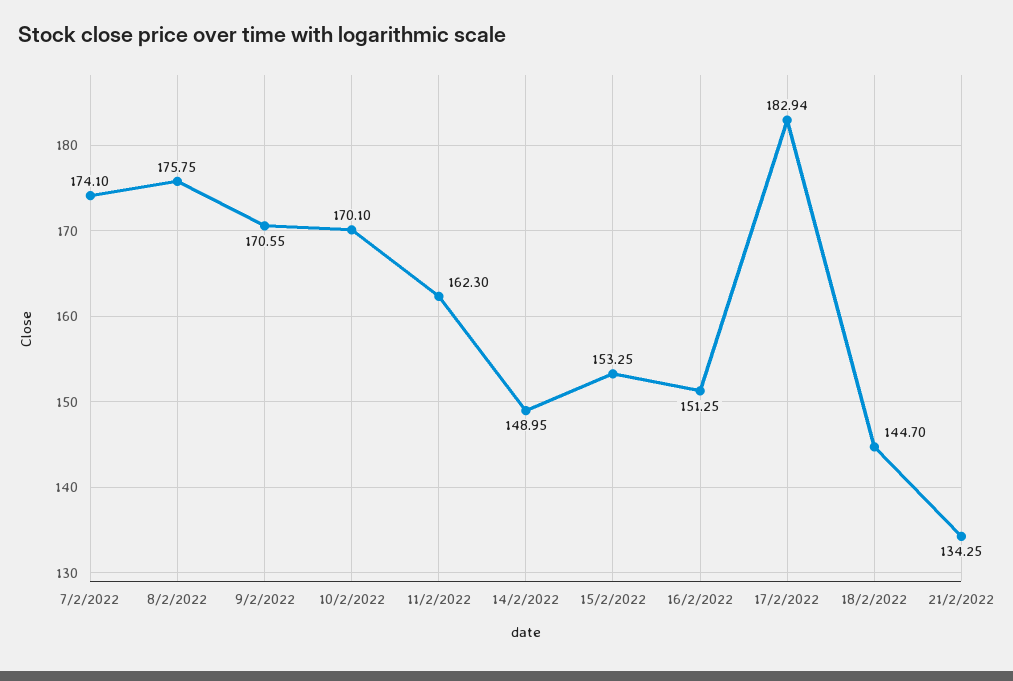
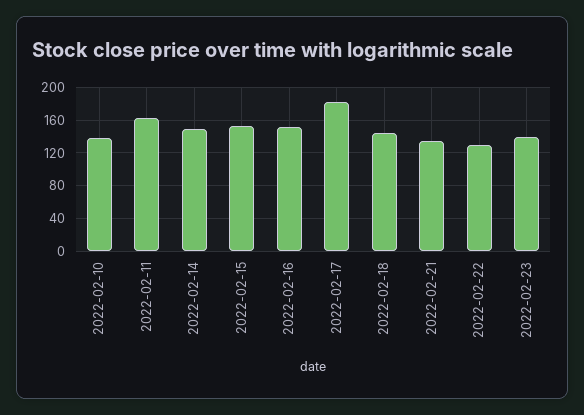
7/2/2022: 174.1 -> none
8/2/2022: 175.75 -> none
9/2/2022: 170.55 -> none
10/2/2022: 170.1 -> 140
2022-02-22: none -> 130
2022-02-23: none -> 140

